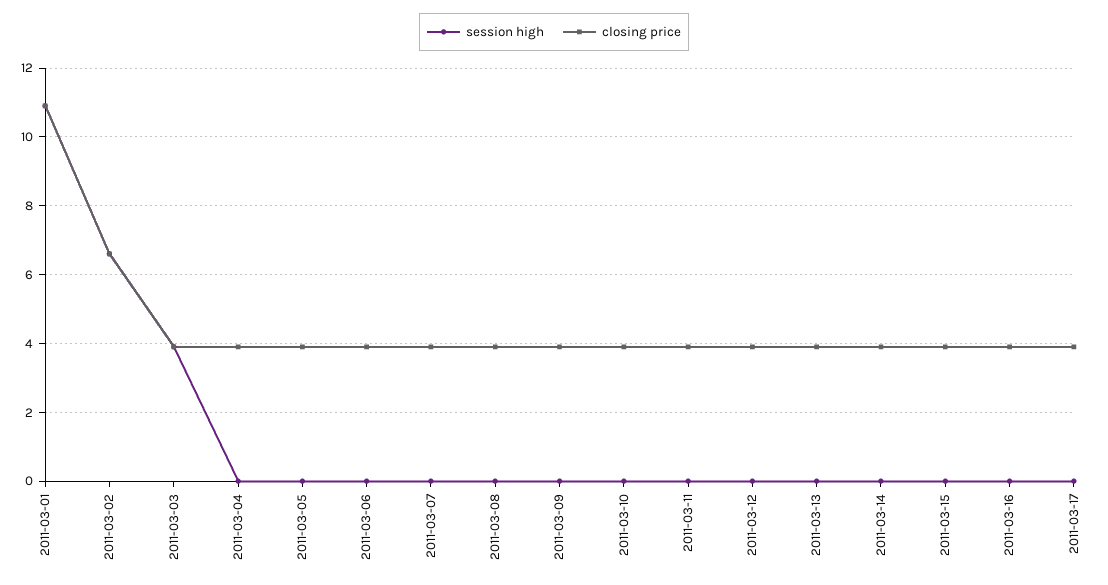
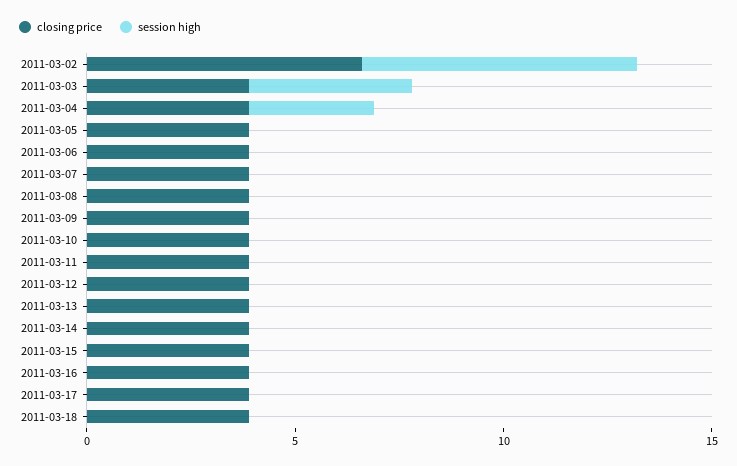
session high, 2011-03-01: 11 -> none
closing price, 2011-03-01: 11 -> none
session high, 2011-03-04: 0 -> 3
closing price, 2011-03-18: none -> 4
session high, 2011-03-18: none -> 0

